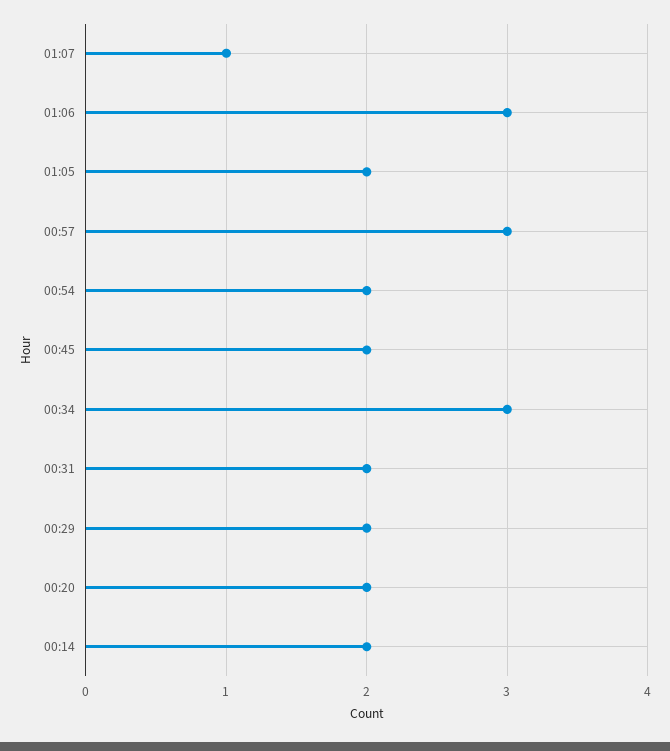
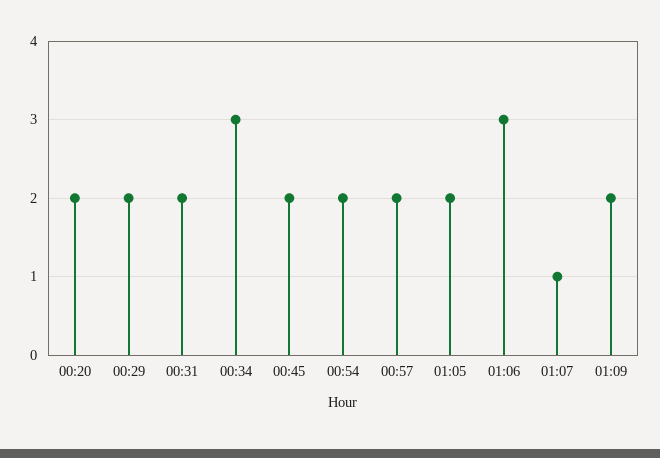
00:57: 3 -> 2
00:14: 2 -> none
01:09: none -> 2

